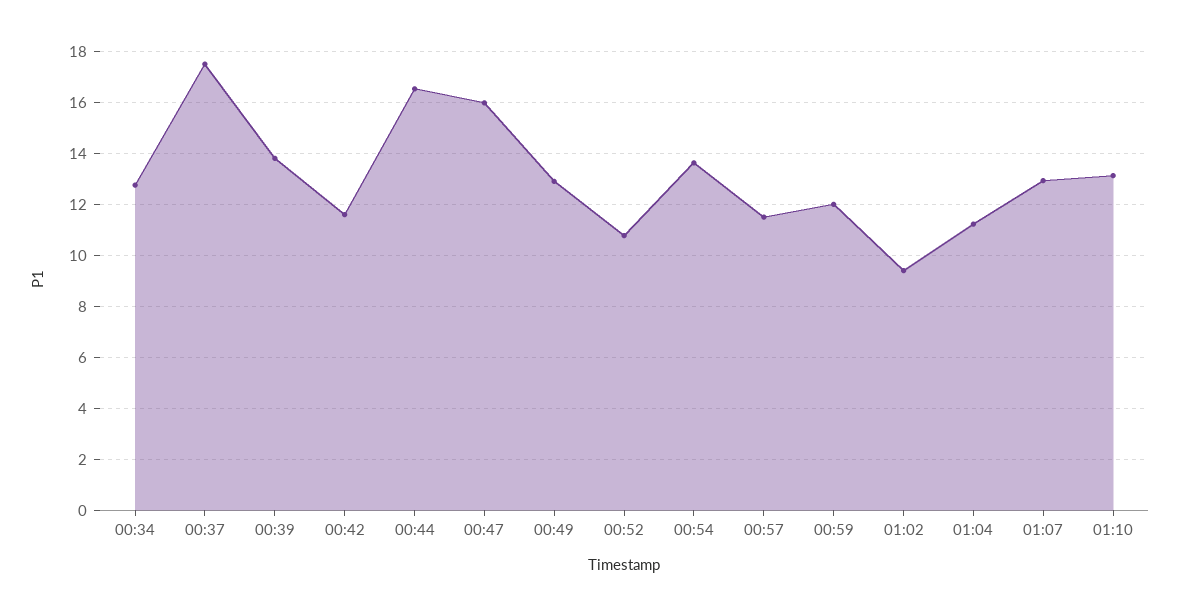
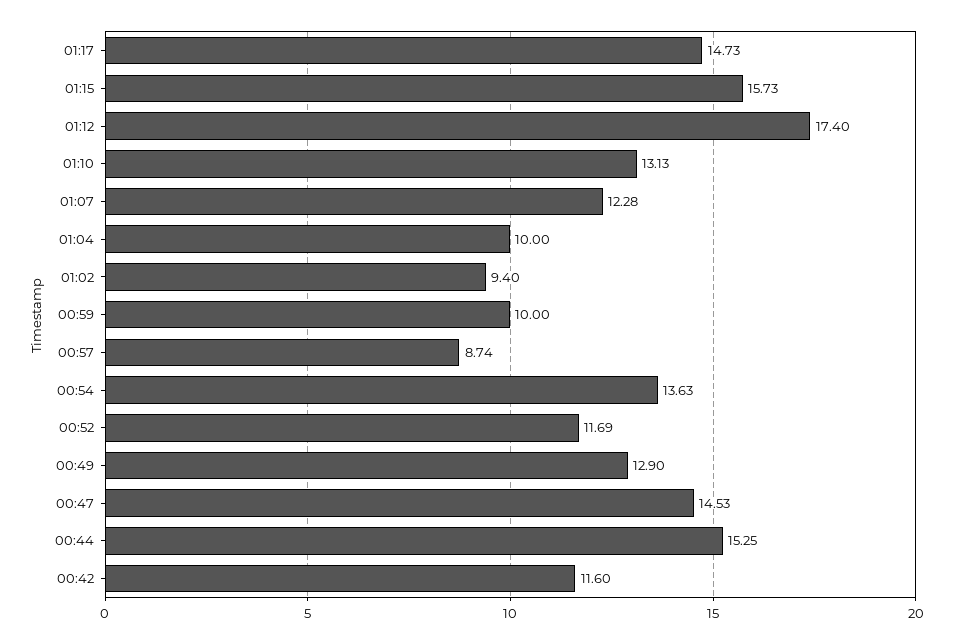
00:34: 12.75 -> none
00:37: 17.5 -> none
00:39: 13.75 -> none
00:44: 16.5 -> 15.25
00:47: 16 -> 14.53
00:52: 10.75 -> 11.69
00:57: 11.5 -> 8.74
00:59: 12 -> 10
01:04: 11.25 -> 10
01:07: 13 -> 12.28
01:17: none -> 14.73
01:15: none -> 15.73
01:12: none -> 17.4

